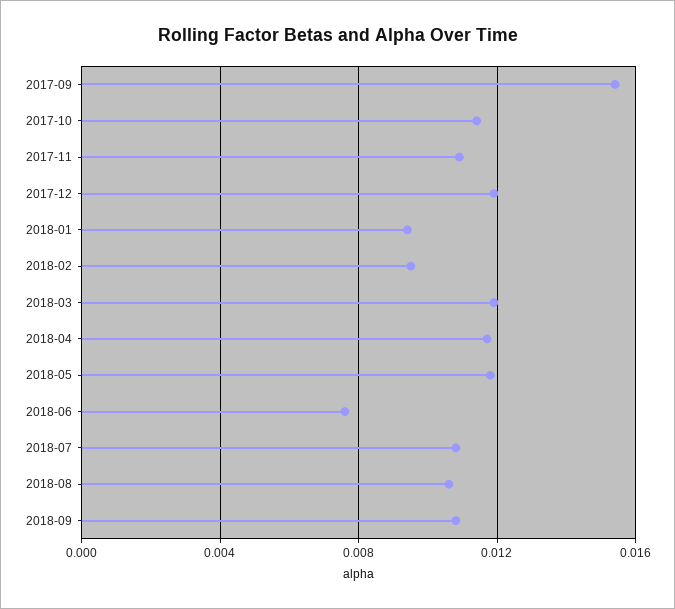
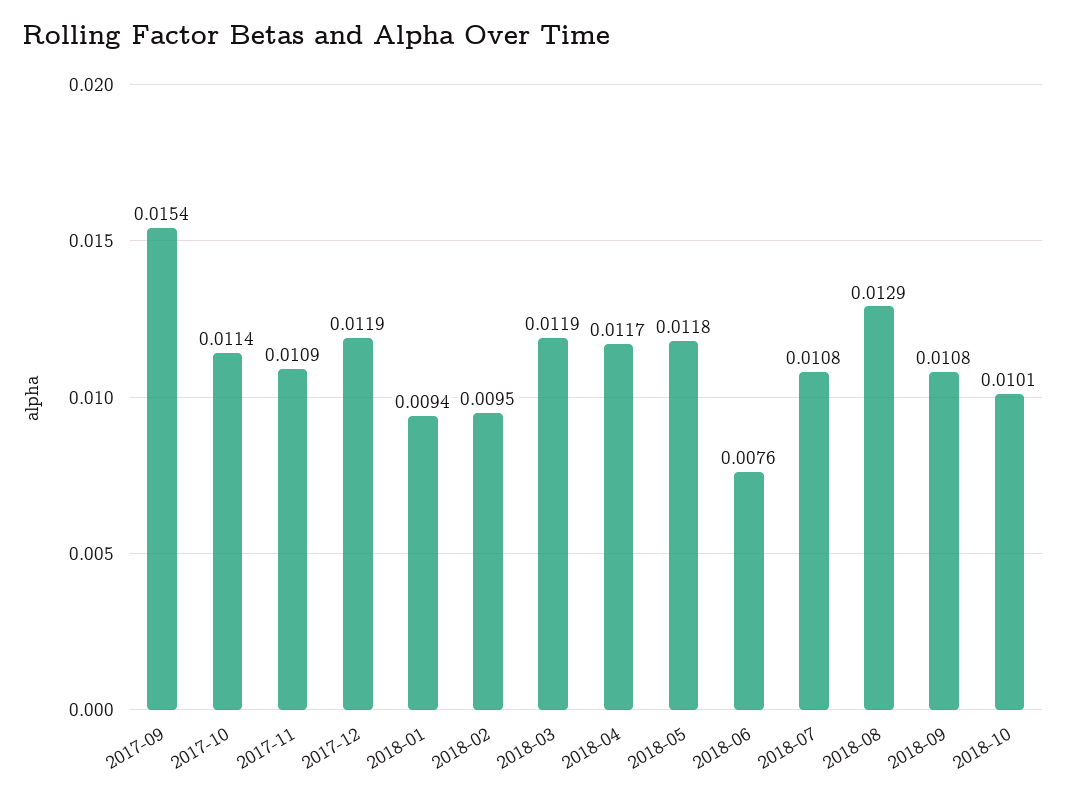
2018-08: 0.0105 -> 0.0129
2018-10: none -> 0.0101

